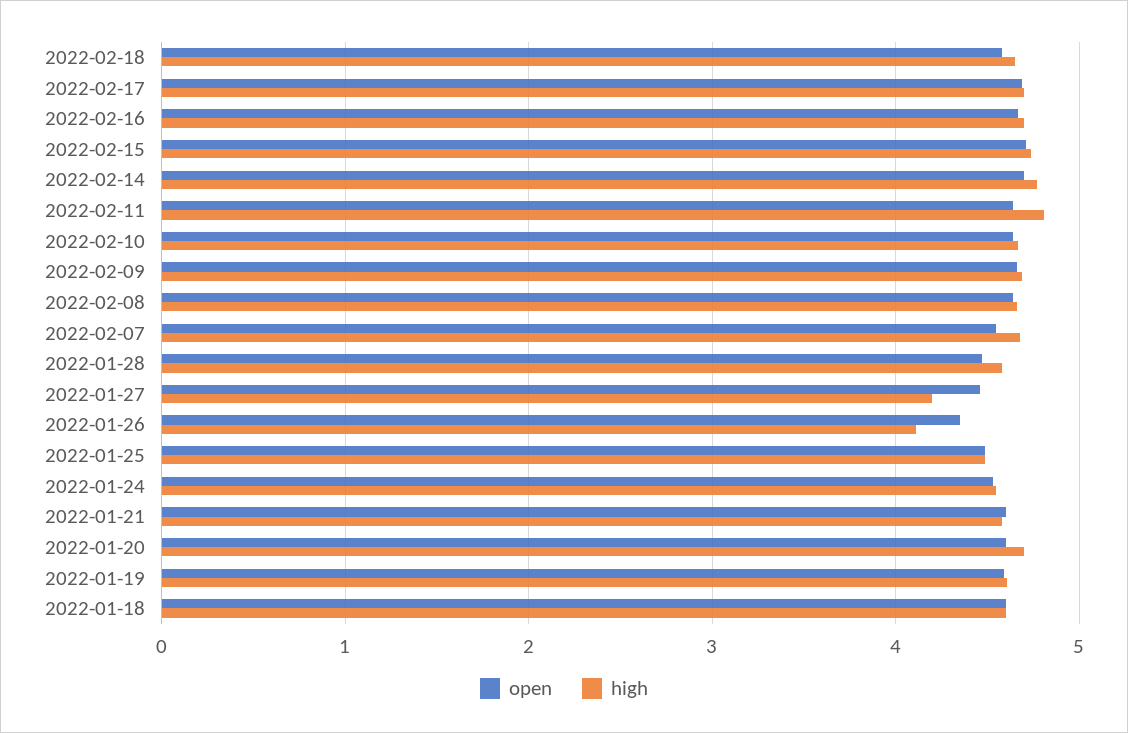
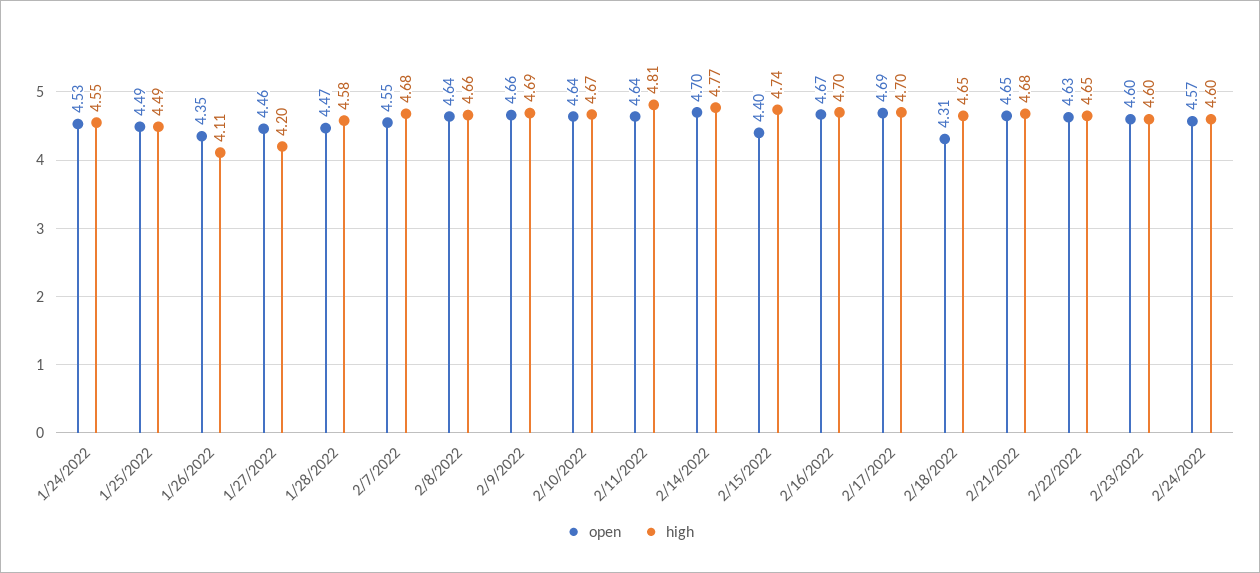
open, 2022-02-18: 4.6 -> 4.31
open, 2022-02-15: 4.7 -> 4.4
open, 2022-01-21: 4.6 -> none
high, 2022-01-21: 4.6 -> none
open, 2022-01-20: 4.6 -> none
high, 2022-01-20: 4.7 -> none
open, 2022-01-19: 4.6 -> none
high, 2022-01-19: 4.6 -> none
open, 2022-01-18: 4.6 -> none
high, 2022-01-18: 4.6 -> none
open, 2/21/2022: none -> 4.65
high, 2/21/2022: none -> 4.68
open, 2/22/2022: none -> 4.63
high, 2/22/2022: none -> 4.65
open, 2/23/2022: none -> 4.6
high, 2/23/2022: none -> 4.6
open, 2/24/2022: none -> 4.57
high, 2/24/2022: none -> 4.6

